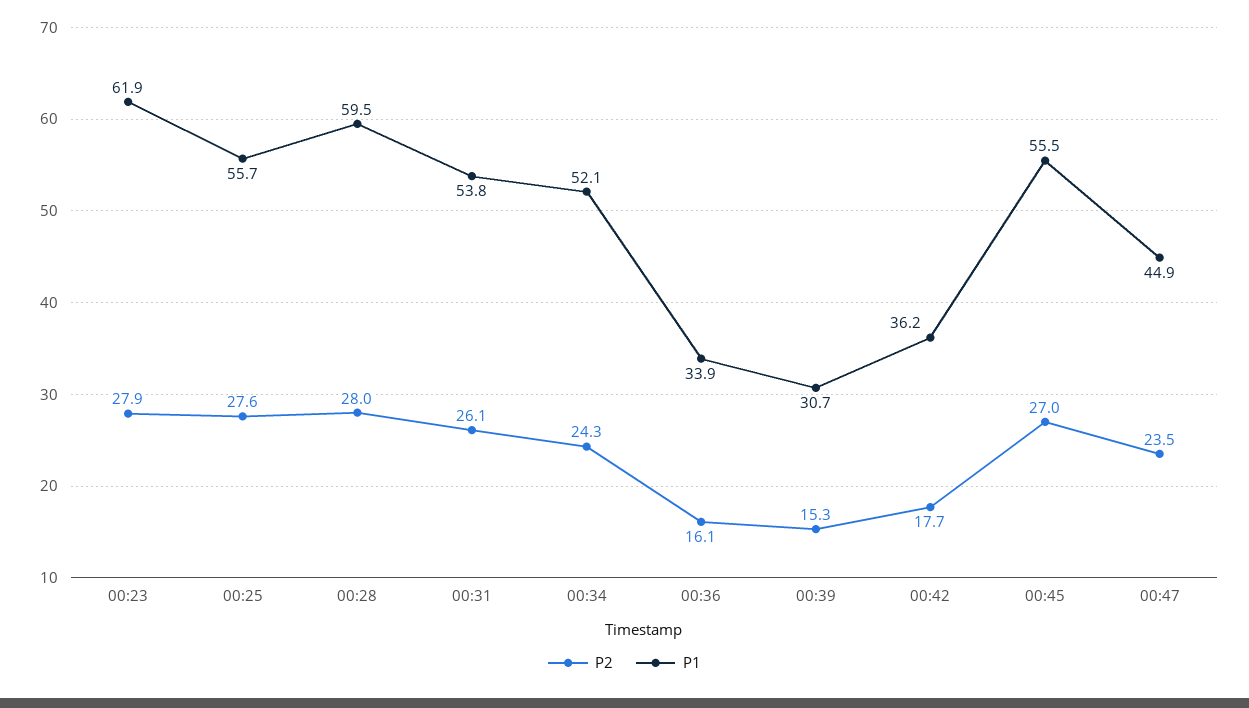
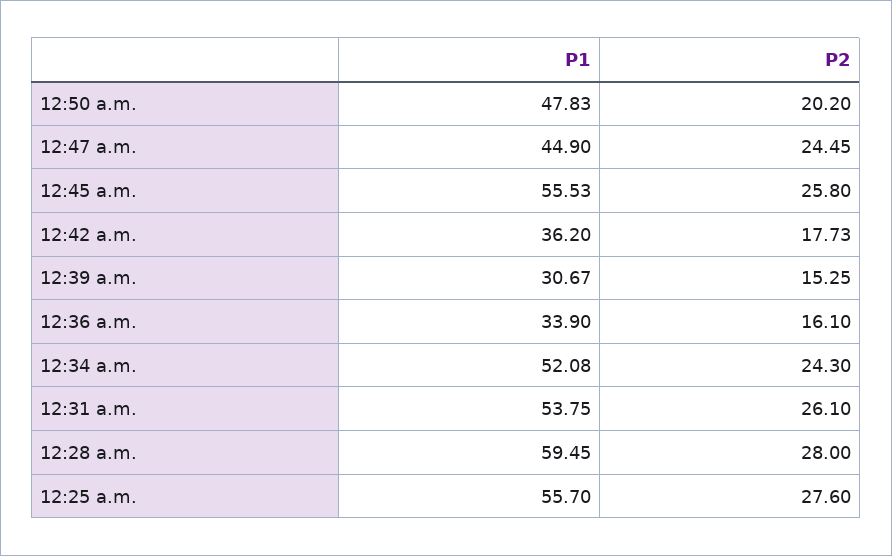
P2, 00:23: 27.9 -> none
P1, 00:23: 61.9 -> none
P2, 00:45: 27 -> 25.8
P2, 00:47: 23.5 -> 24.45
P1, 12:50 a.m.: none -> 47.83
P2, 12:50 a.m.: none -> 20.2

